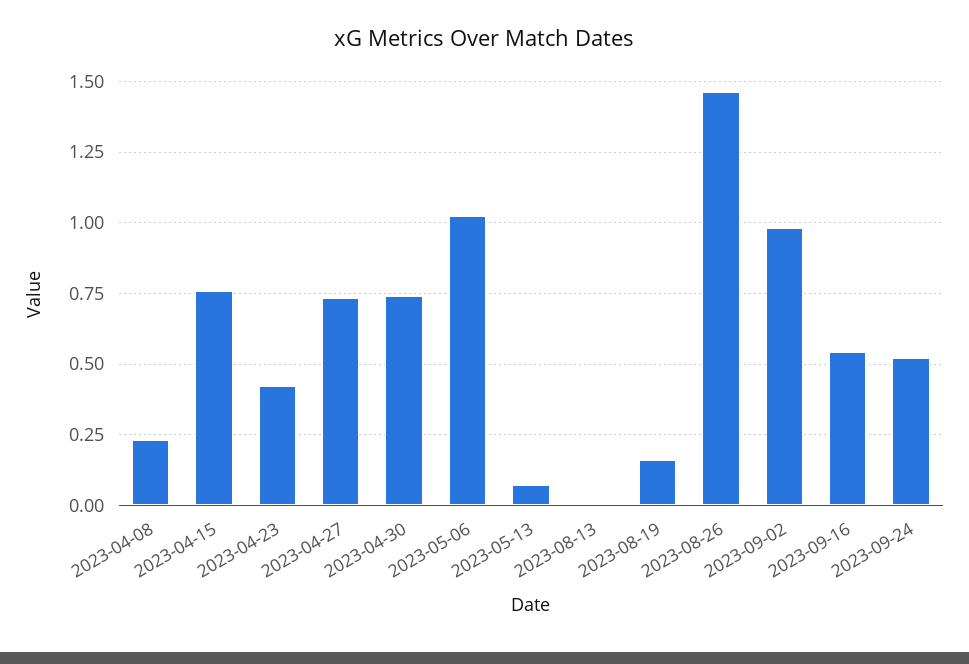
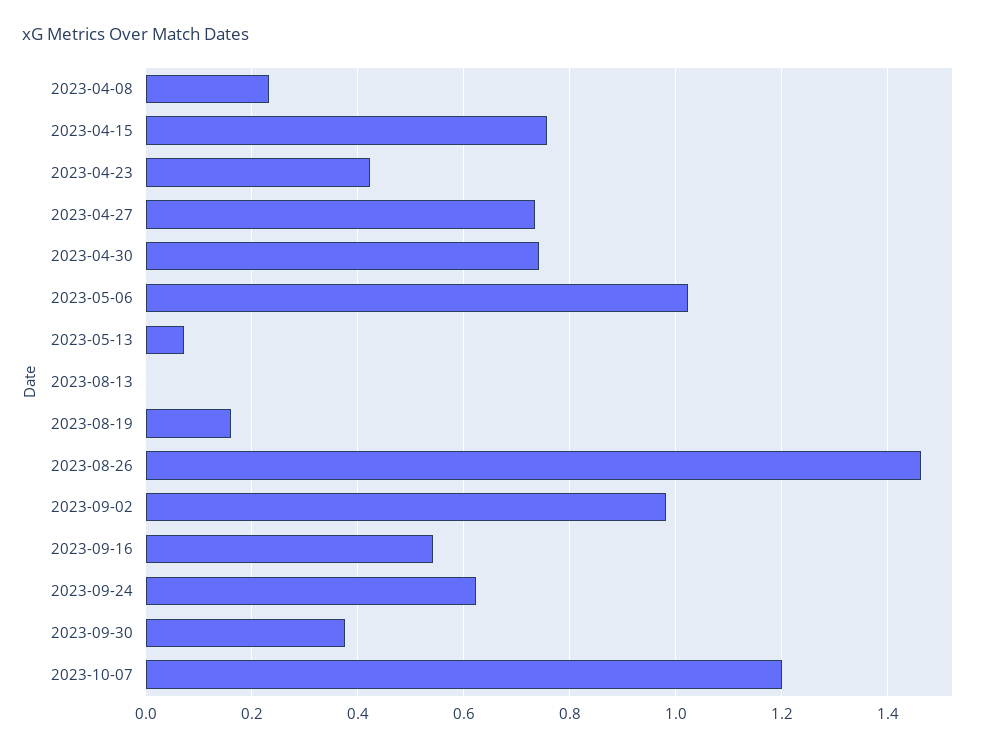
2023-09-24: 0.525 -> 0.62
2023-09-30: none -> 0.38
2023-10-07: none -> 1.2

